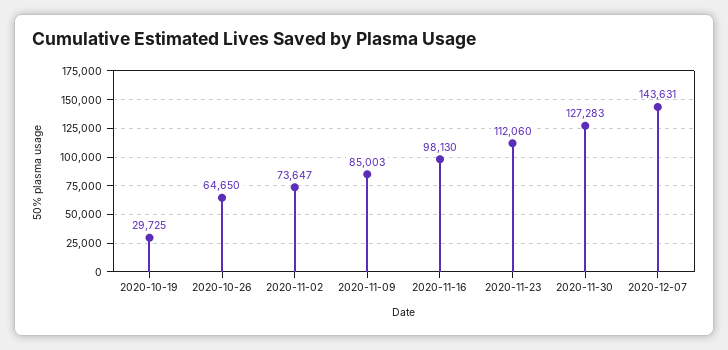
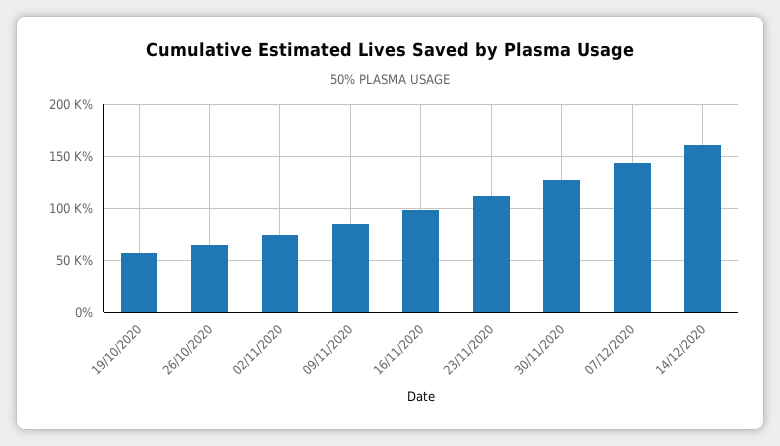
2020-10-19: 29725 -> 60000
14/12/2020: none -> 160000

